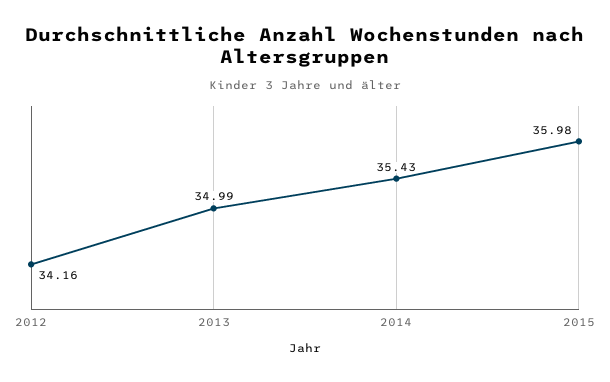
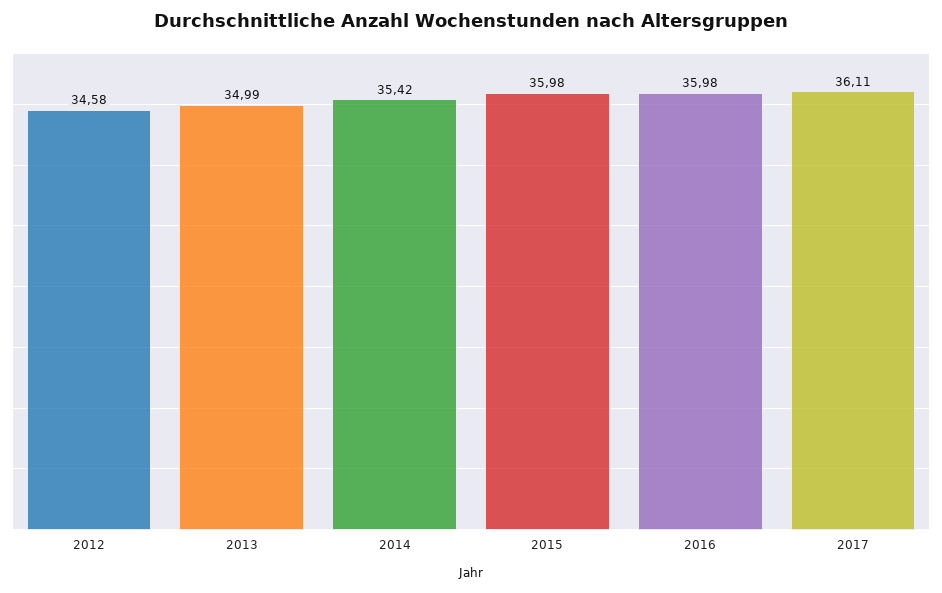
2012: 34.16 -> 34.58
2014: 35.43 -> 35.42
2016: none -> 35.98
2017: none -> 36.11

